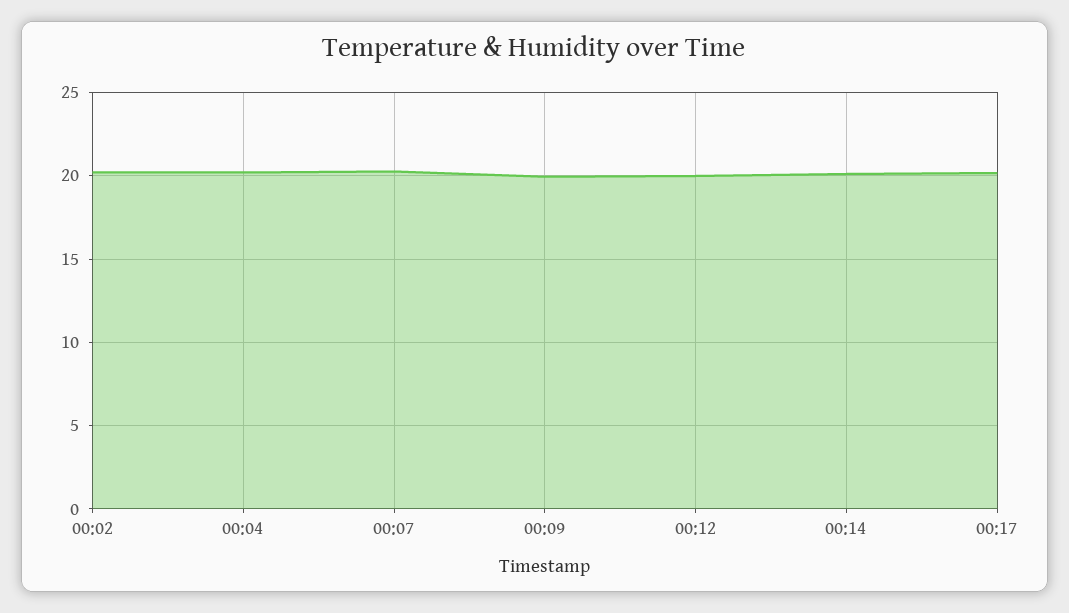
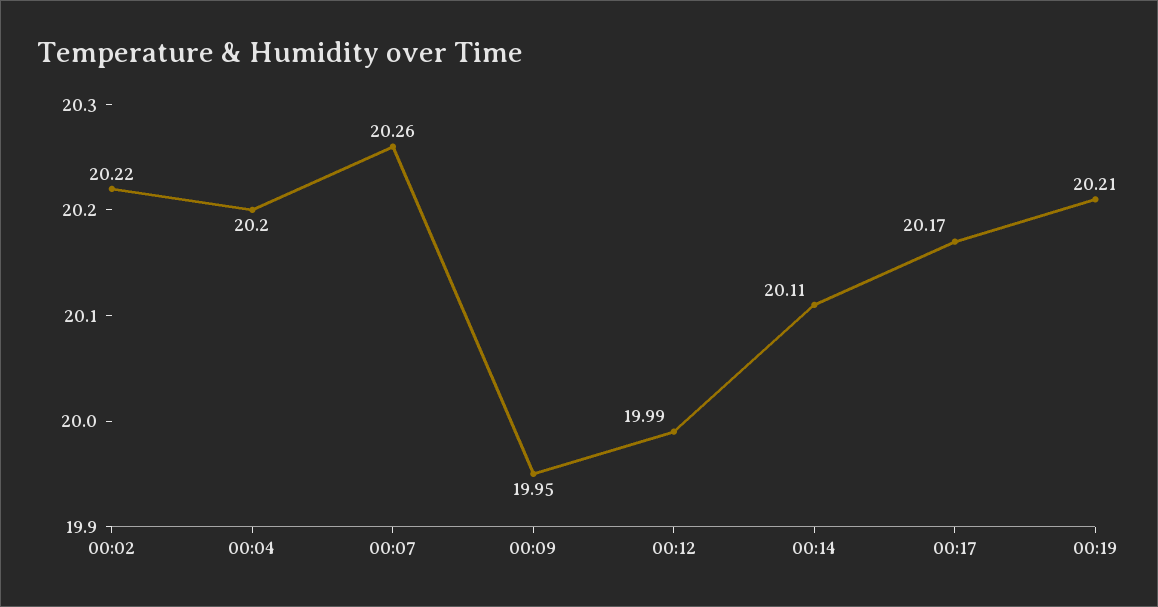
00:19: none -> 20.21

